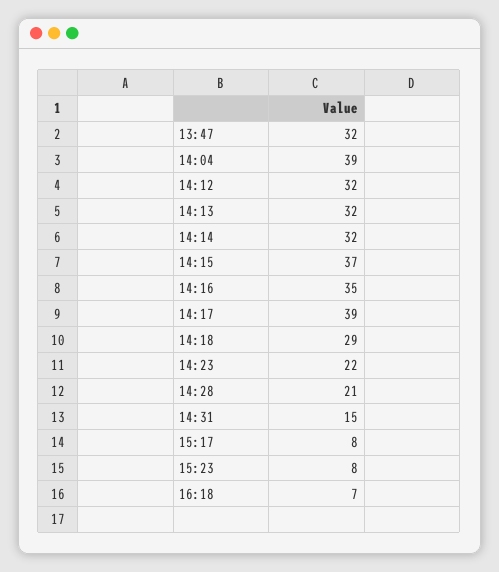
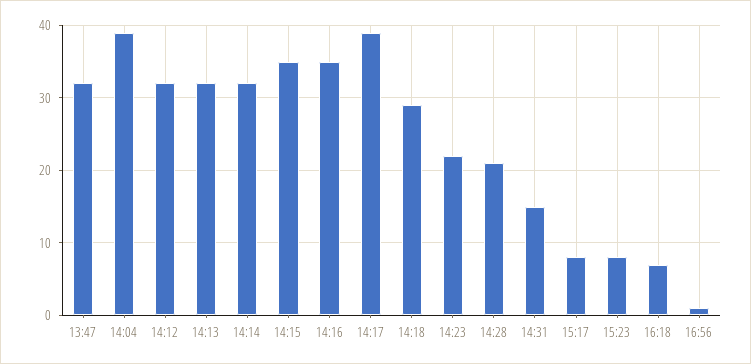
14:15: 37 -> 35
16:56: none -> 1

